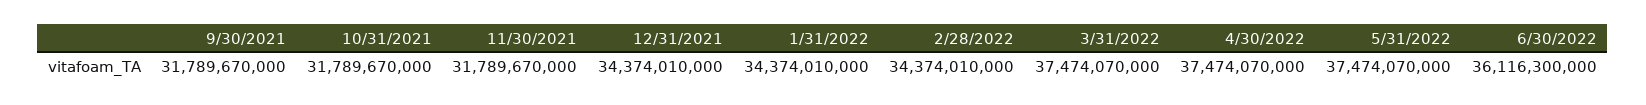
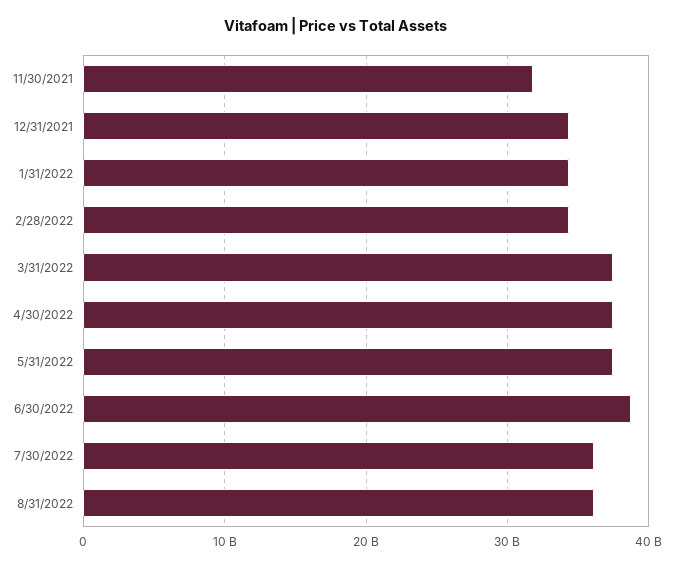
9/30/2021: 31789670000 -> none
10/31/2021: 31789670000 -> none
6/30/2022: 36116300000 -> 39000000000
7/30/2022: none -> 36000000000
8/31/2022: none -> 36000000000

